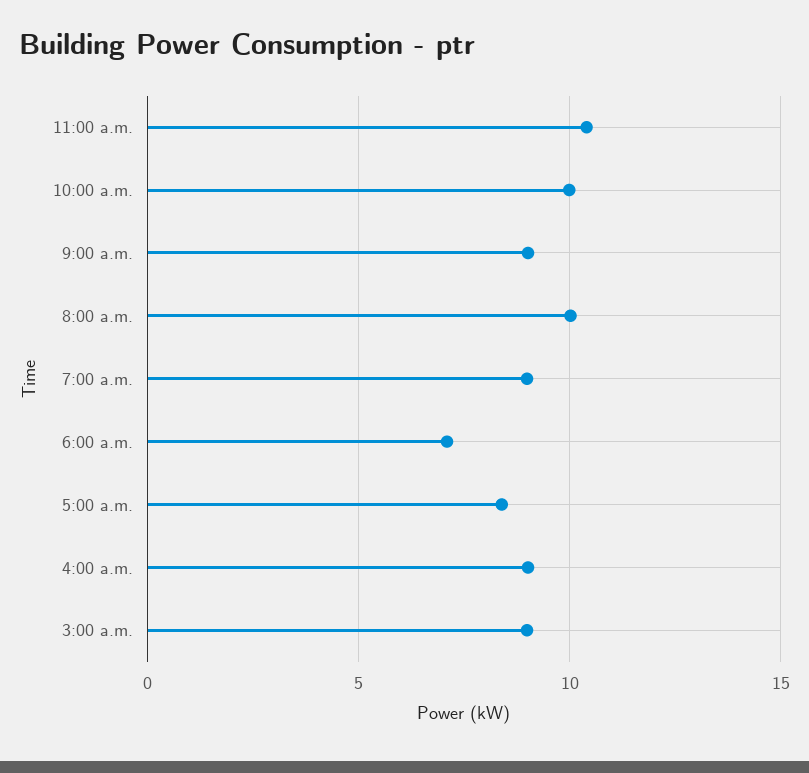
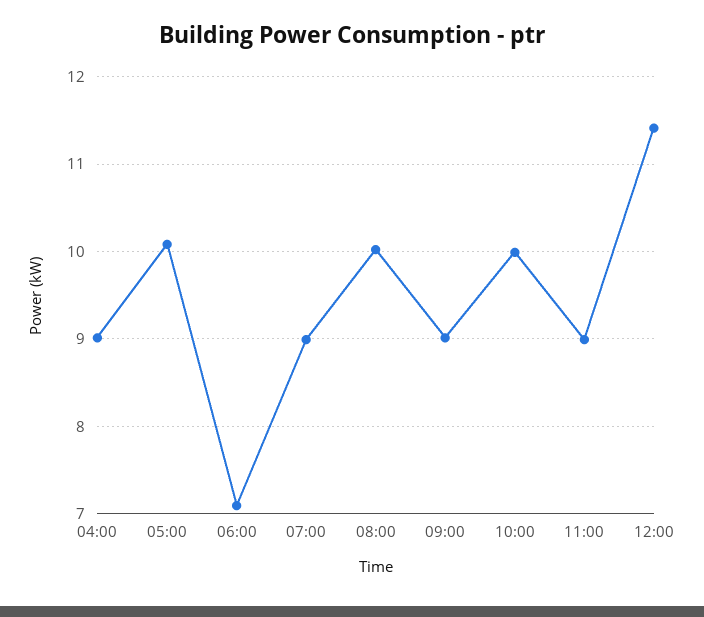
11:00 a.m.: 10.5 -> 9
5:00 a.m.: 8.5 -> 10.1
3:00 a.m.: 9 -> none
12:00: none -> 11.4

